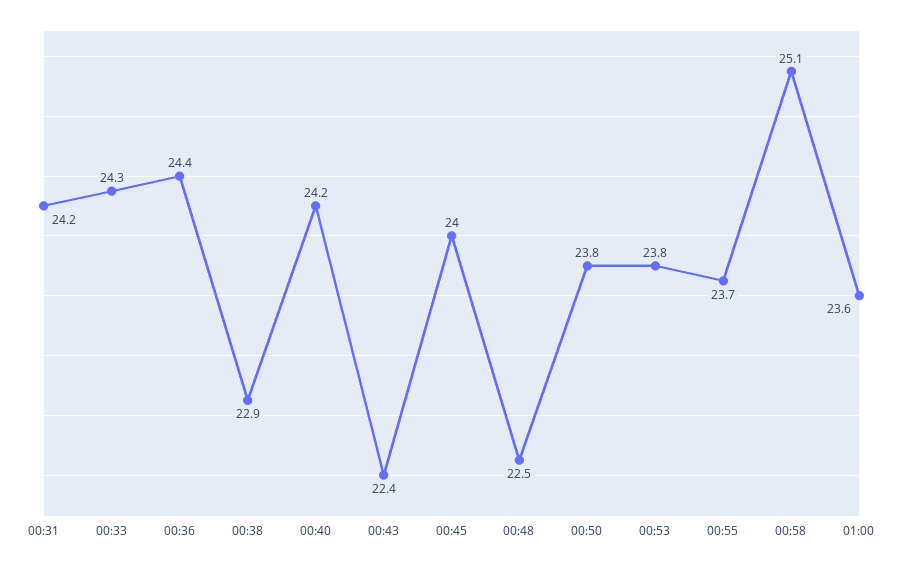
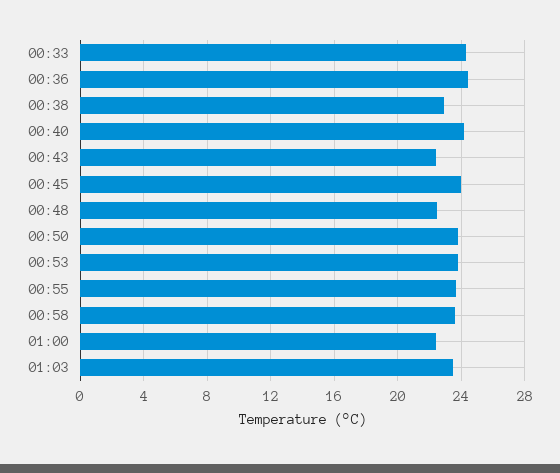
00:31: 24.2 -> none
00:58: 25.1 -> 23.5
01:00: 23.6 -> 22.5
01:03: none -> 23.5

